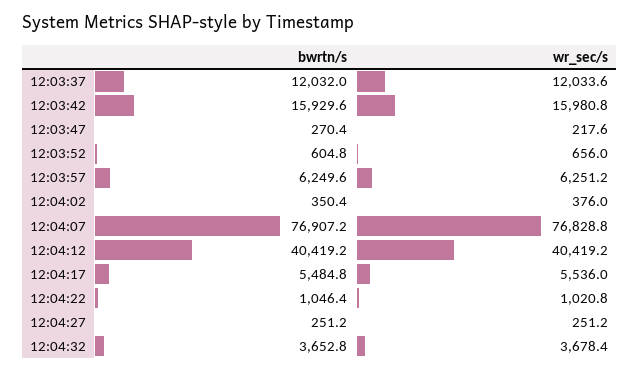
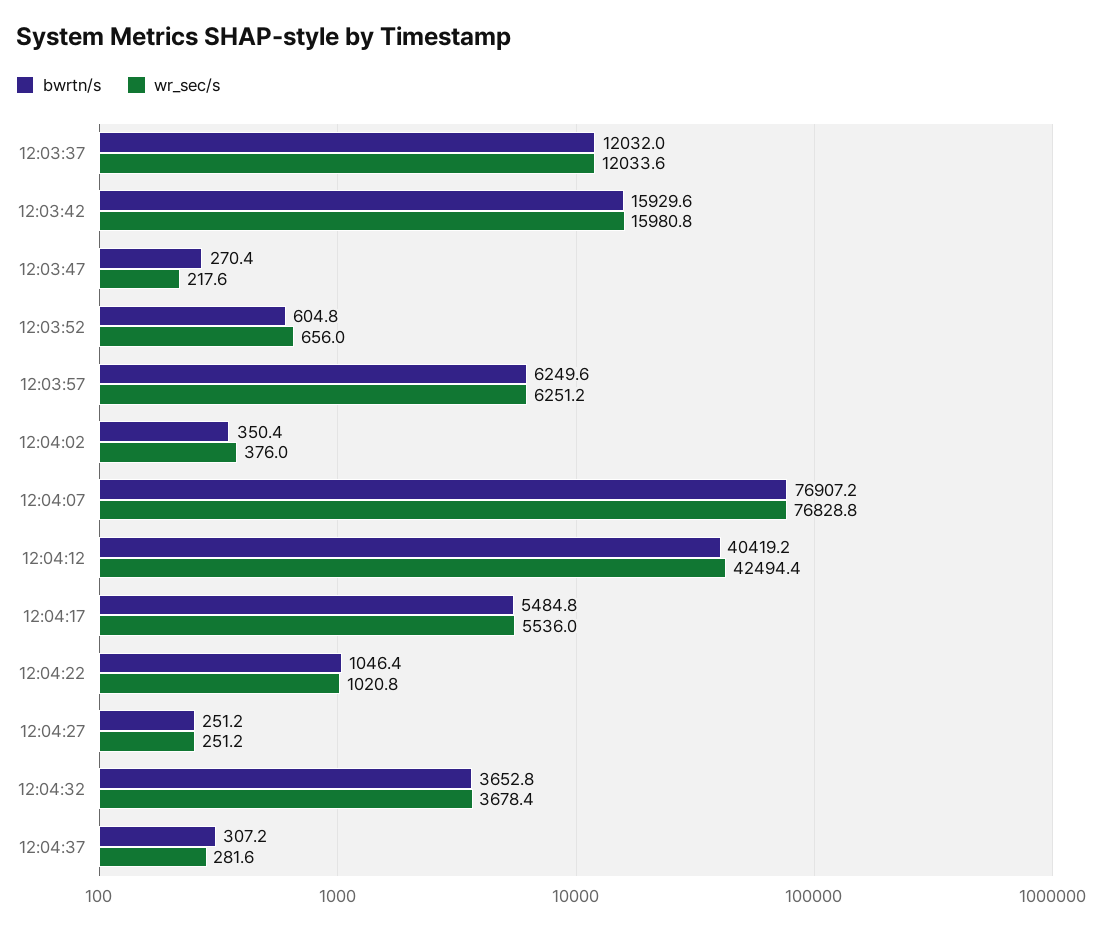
wr_sec/s, 12:04:12: 40419.2 -> 42494.4
bwrtn/s, 12:04:37: none -> 307.2
wr_sec/s, 12:04:37: none -> 281.6

